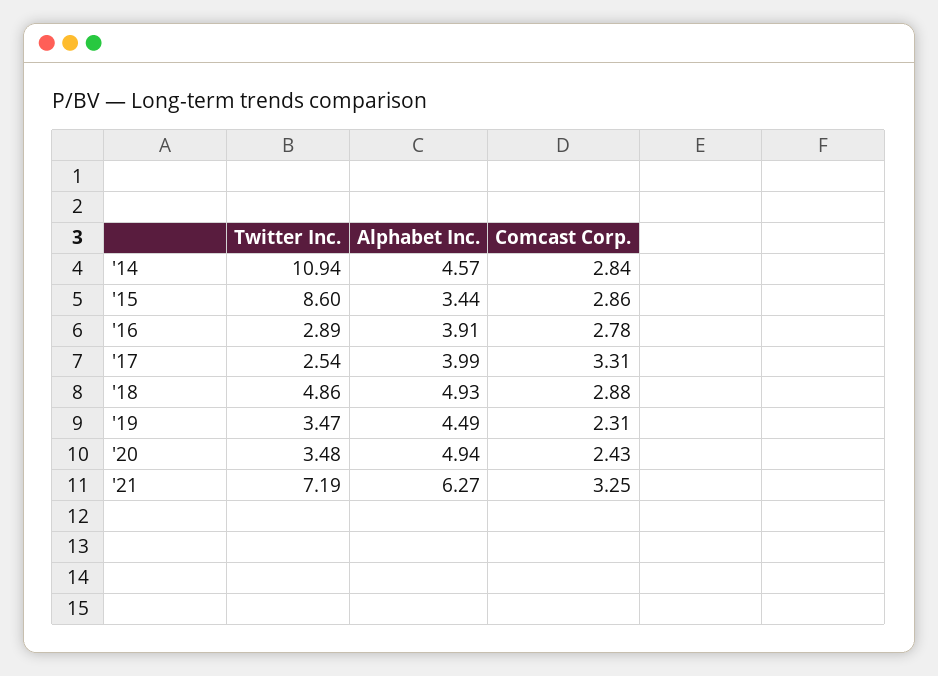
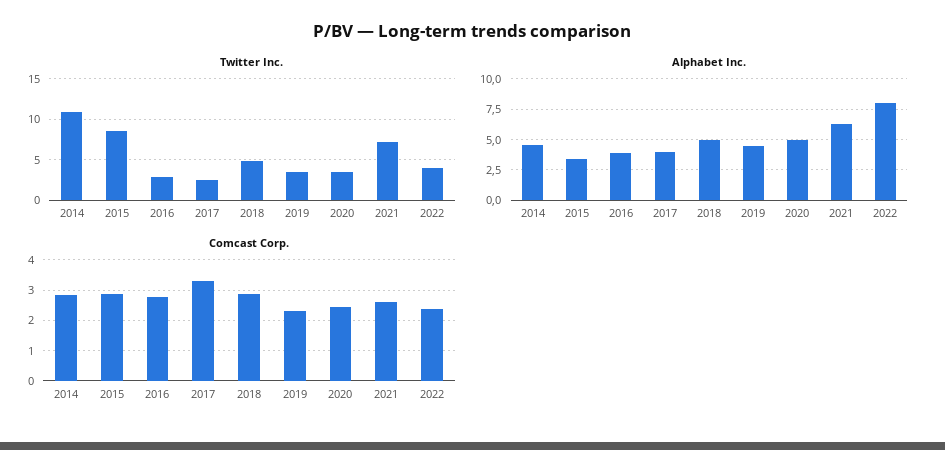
Comcast Corp., '21: 3.25 -> 2.6
Twitter Inc., 2022: none -> 4
Alphabet Inc., 2022: none -> 8
Comcast Corp., 2022: none -> 2.4

